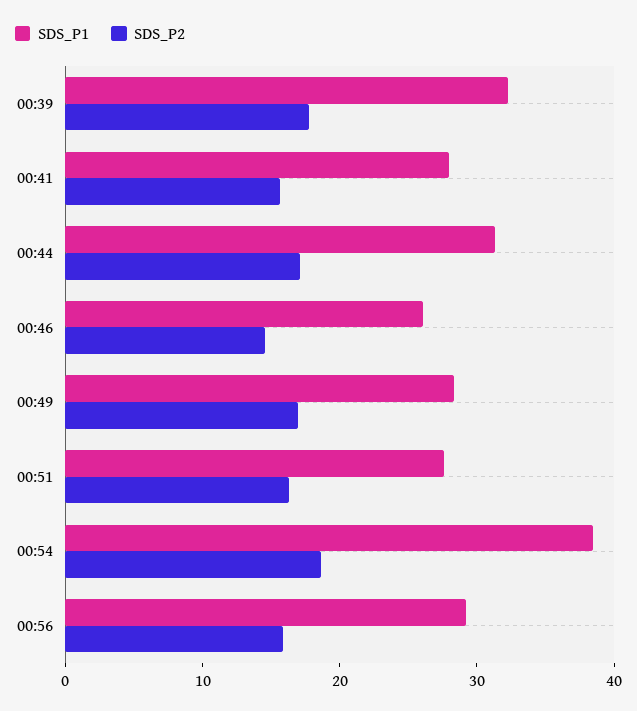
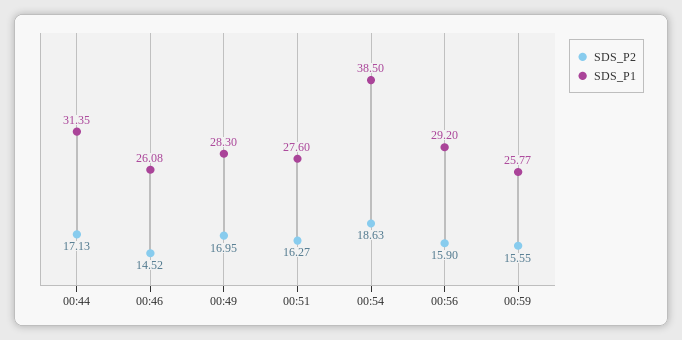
SDS_P1, 00:39: 32 -> none
SDS_P2, 00:39: 18 -> none
SDS_P1, 00:41: 28 -> none
SDS_P2, 00:41: 16 -> none
SDS_P2, 00:59: none -> 15.55
SDS_P1, 00:59: none -> 25.77

